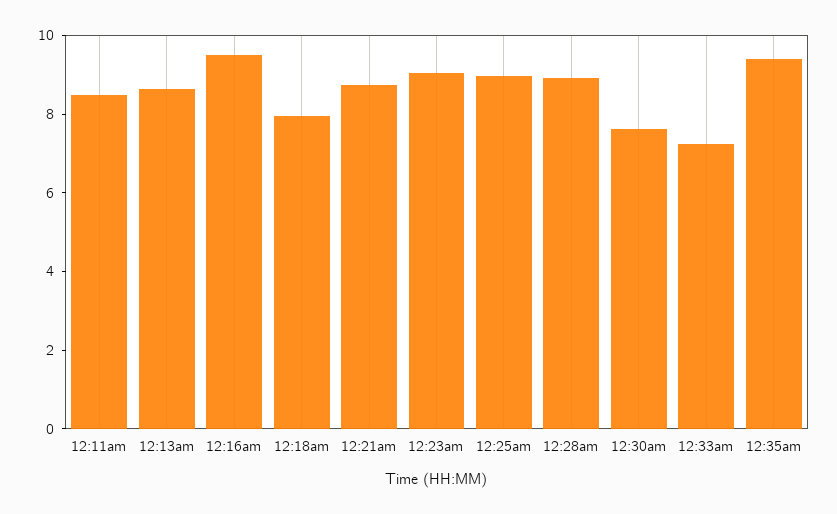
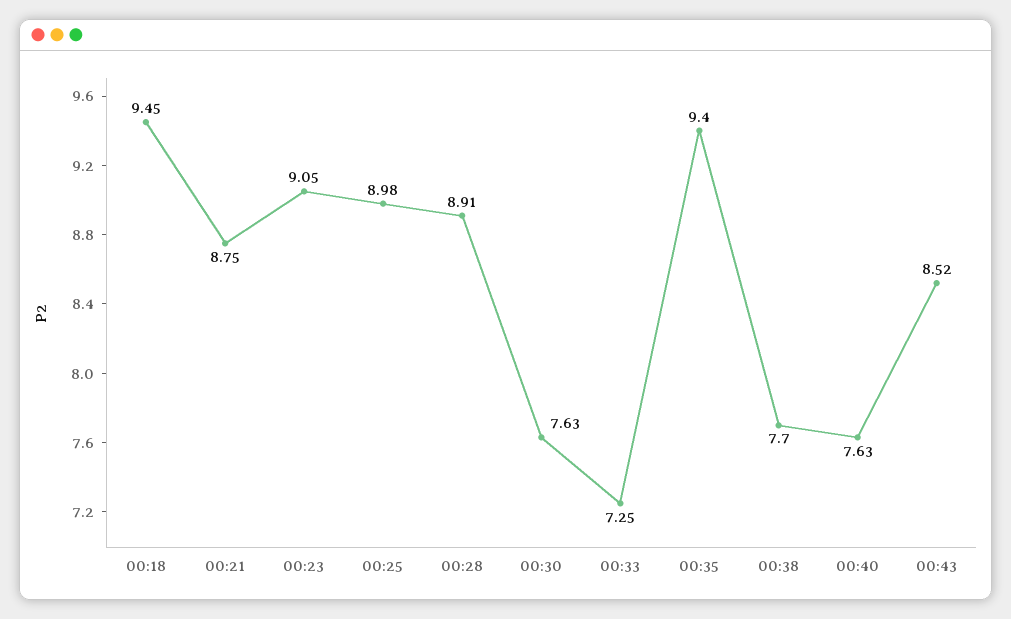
12:11am: 8.5 -> none
12:13am: 8.5 -> none
12:16am: 9.5 -> none
12:18am: 8 -> 9.45
00:38: none -> 7.7
00:40: none -> 7.63
00:43: none -> 8.52

